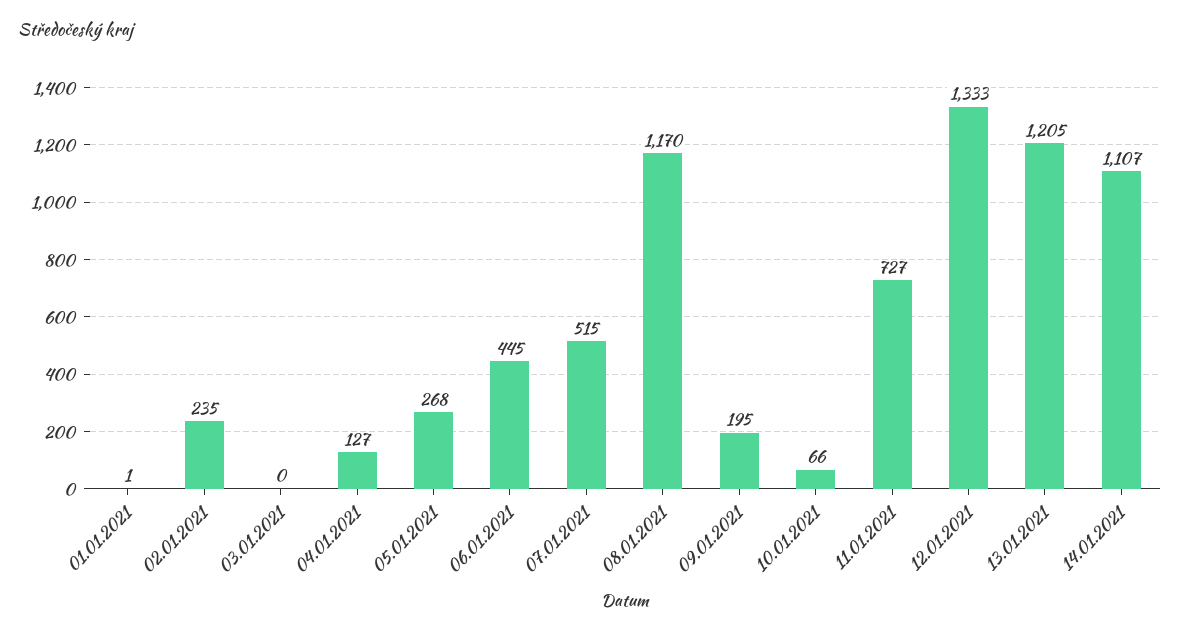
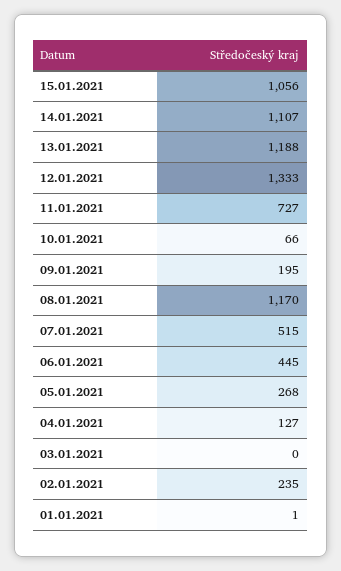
13.01.2021: 1205 -> 1188
15.01.2021: none -> 1056

